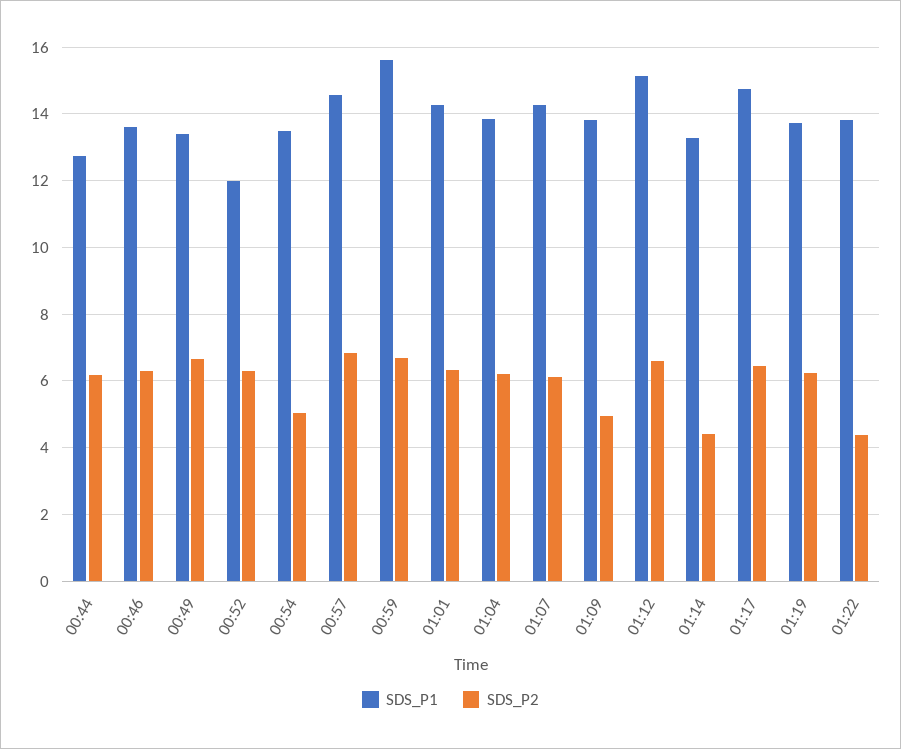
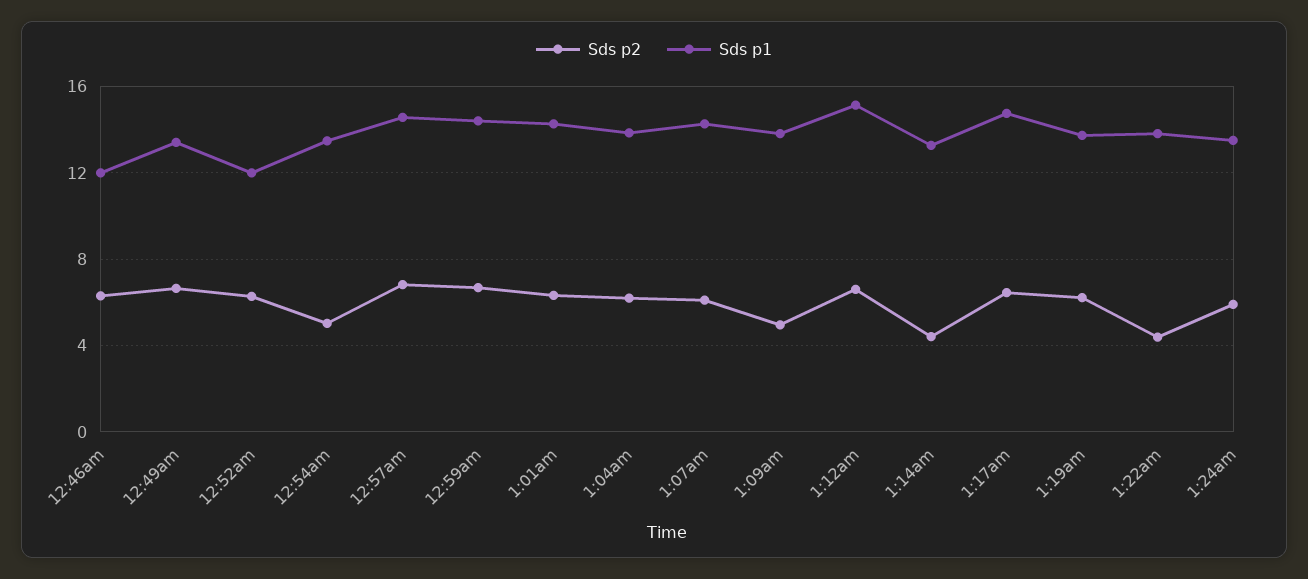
SDS_P1, 00:44: 12.8 -> none
SDS_P2, 00:44: 6.2 -> none
SDS_P1, 00:46: 13.6 -> 12
SDS_P1, 00:59: 15.6 -> 14.5
SDS_P2, 1:24am: none -> 6
SDS_P1, 1:24am: none -> 13.5

